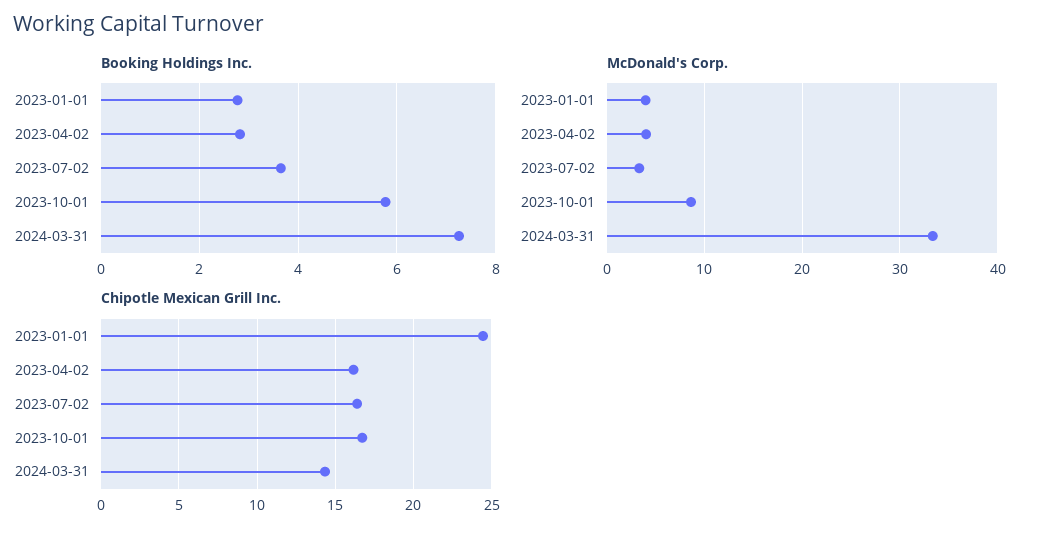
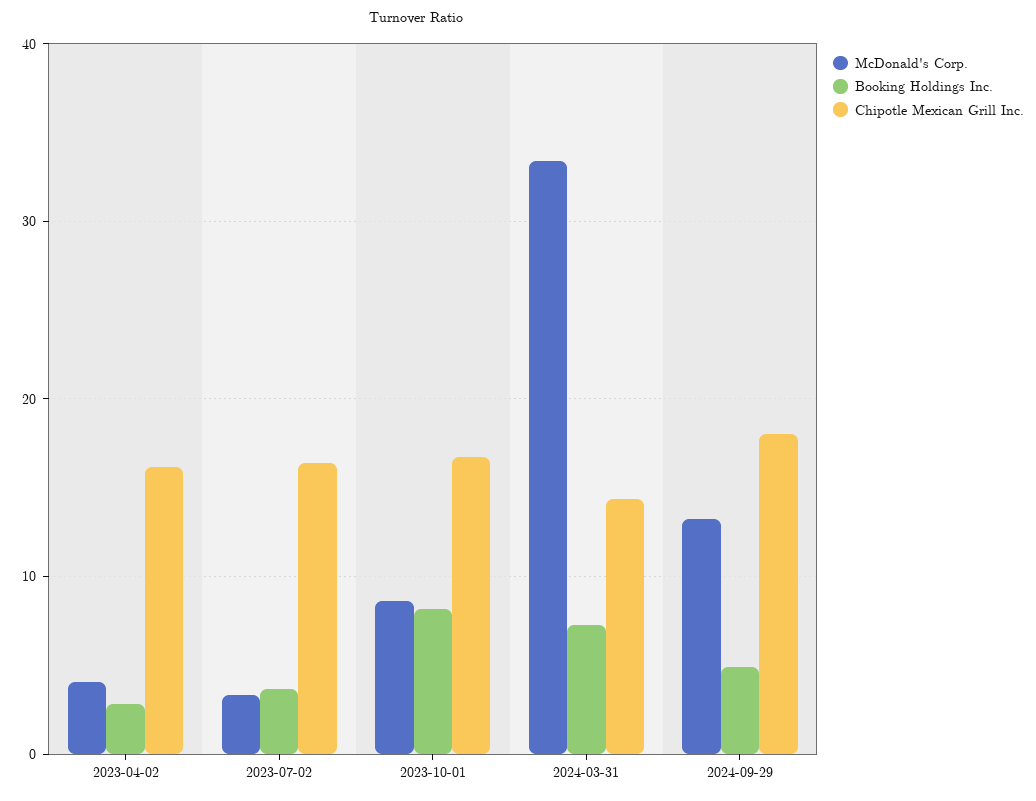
Booking Holdings Inc., 2023-01-01: 2.8 -> none
Booking Holdings Inc., 2023-10-01: 5.8 -> 8
McDonald's Corp., 2023-01-01: 4 -> none
Chipotle Mexican Grill Inc., 2023-01-01: 24.5 -> none
McDonald's Corp., 2024-09-29: none -> 13
Booking Holdings Inc., 2024-09-29: none -> 5
Chipotle Mexican Grill Inc., 2024-09-29: none -> 18

